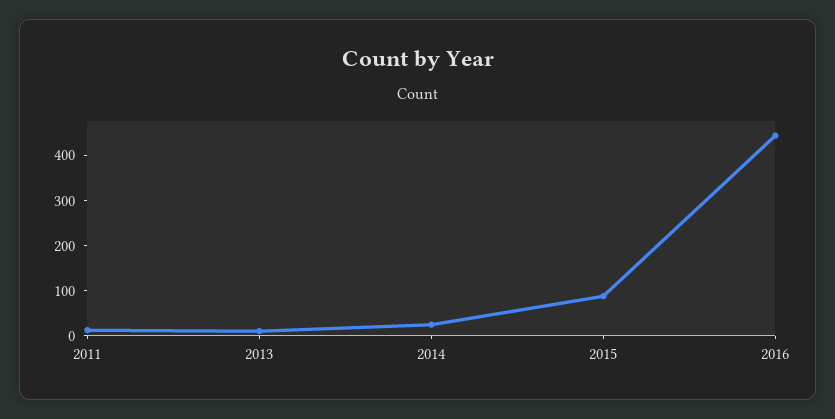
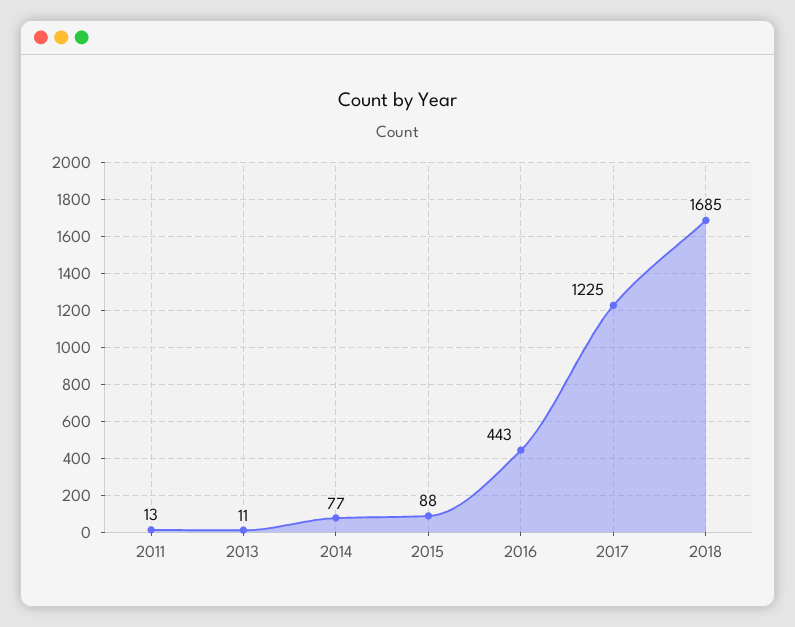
2014: 20 -> 77
2017: none -> 1225
2018: none -> 1685

